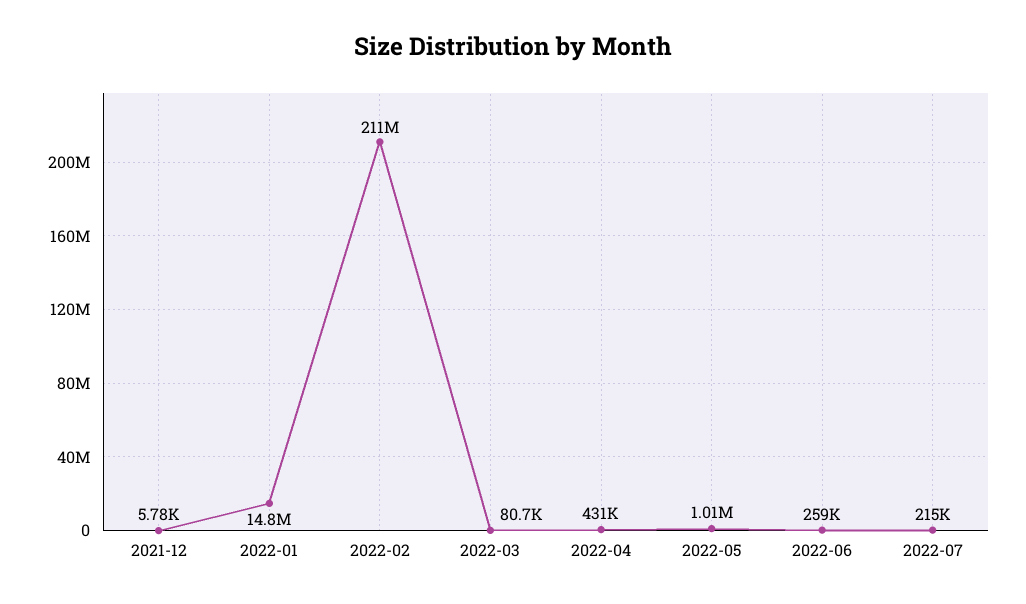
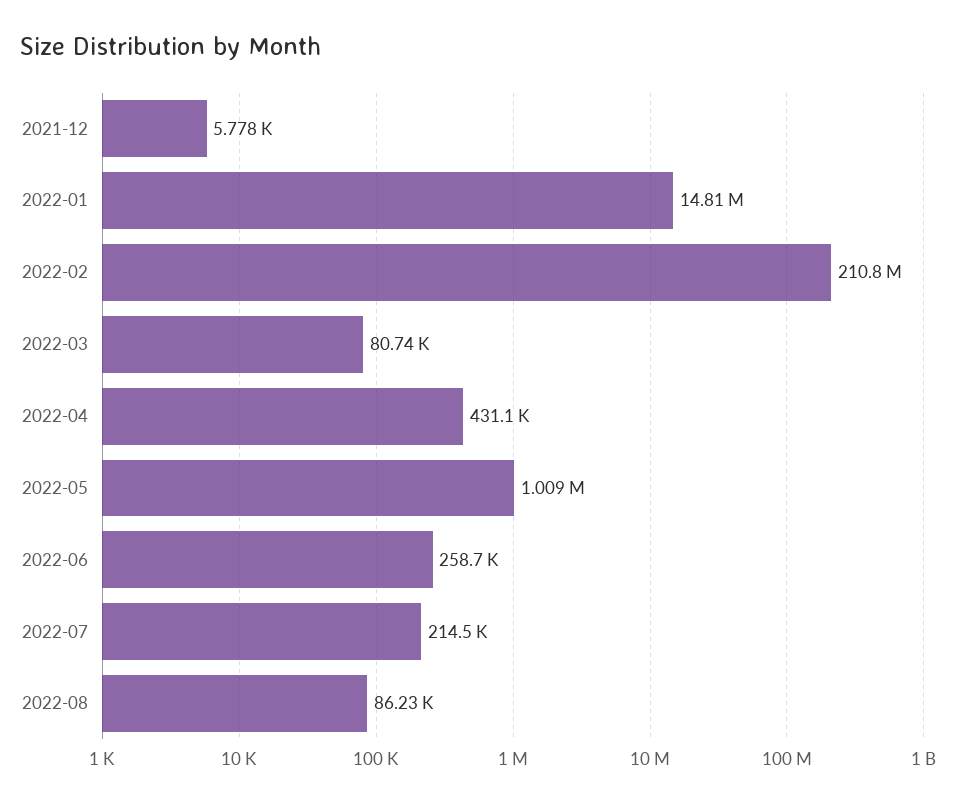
2022-08: none -> 86230

